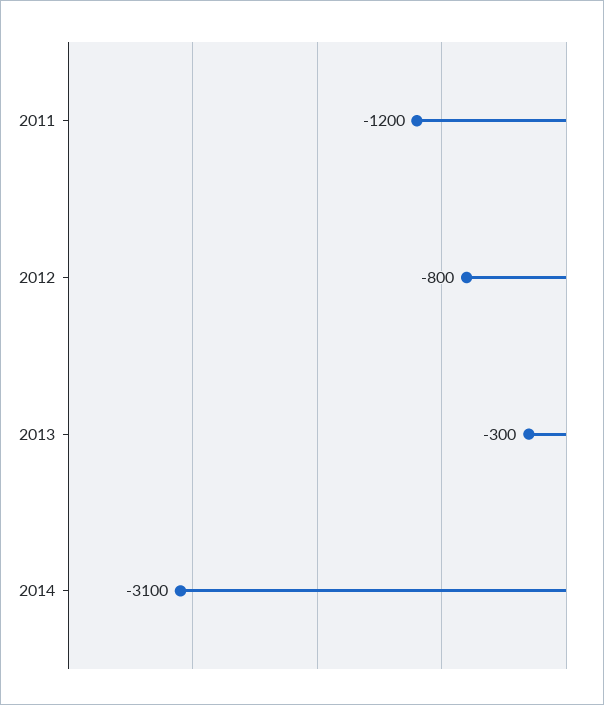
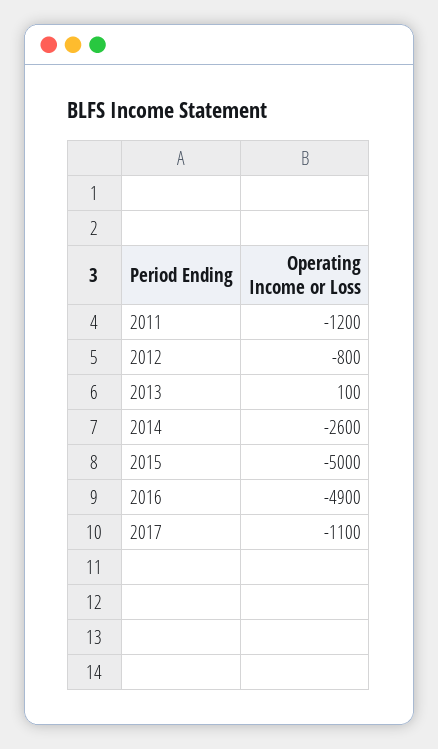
2013: -300 -> 100
2014: -3100 -> -2600
2015: none -> -5000
2016: none -> -4900
2017: none -> -1100

